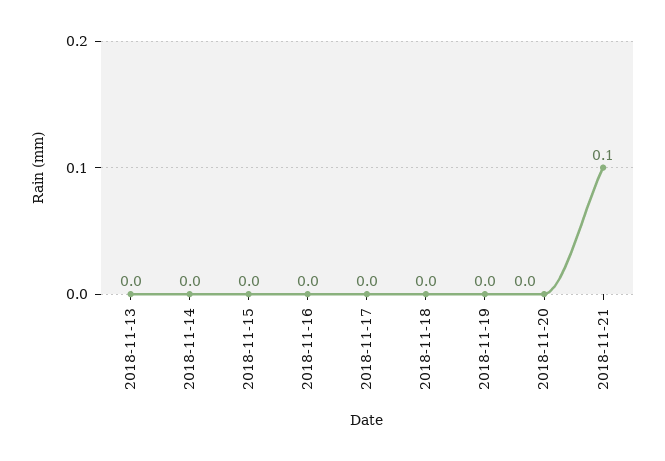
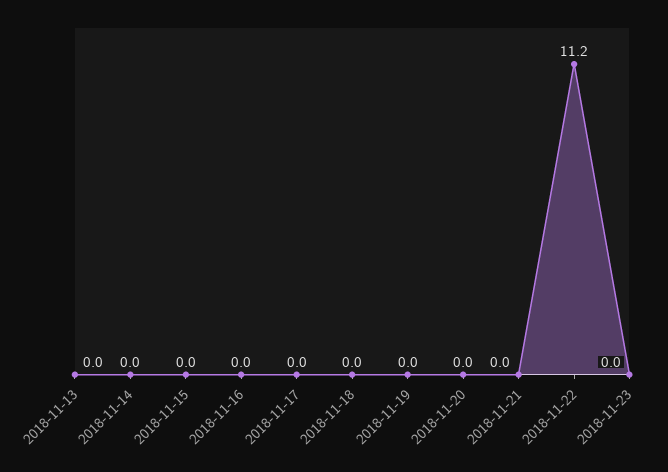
2018-11-21: 0.1 -> 0
2018-11-22: none -> 11.2
2018-11-23: none -> 0

